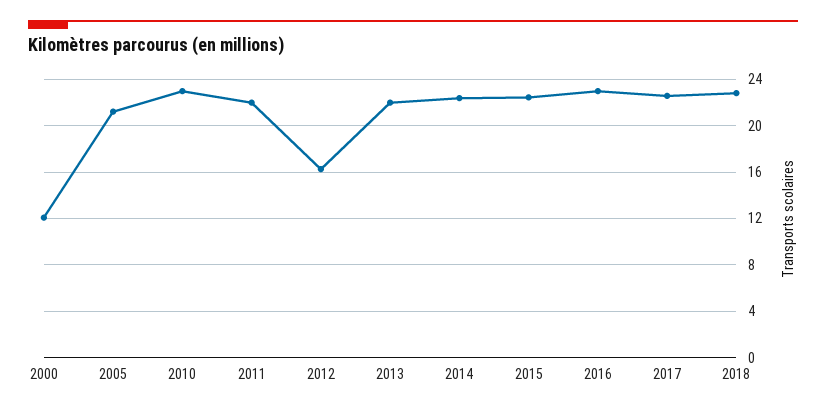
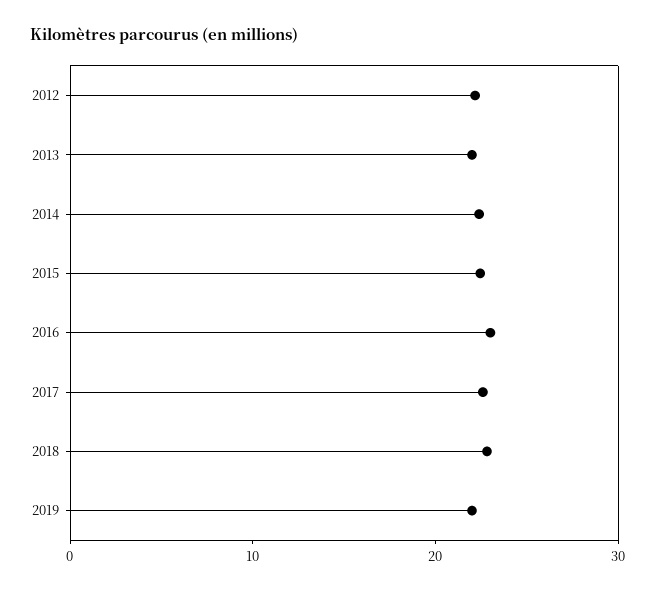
2000: 12 -> none
2005: 21 -> none
2010: 23 -> none
2011: 22 -> none
2012: 16 -> 22
2019: none -> 22

